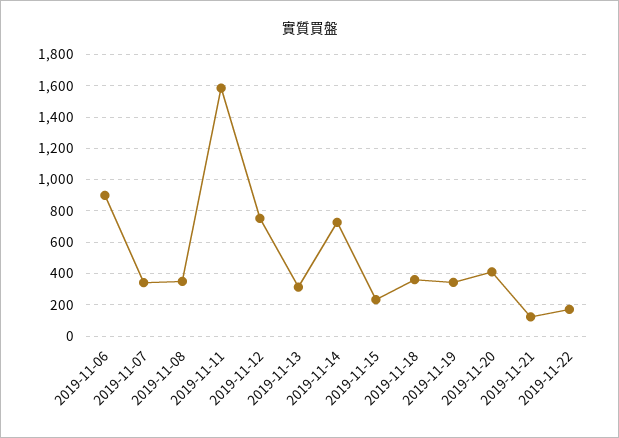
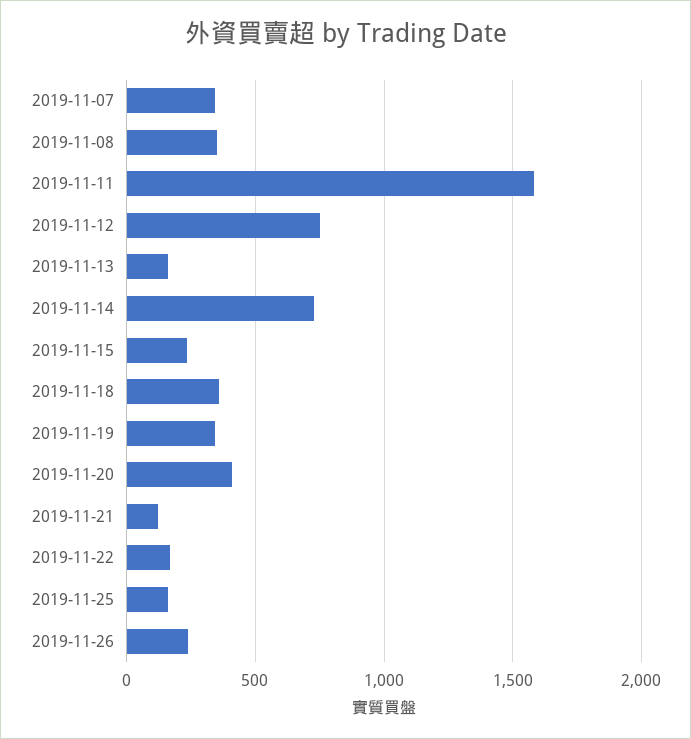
2019-11-06: 900 -> none
2019-11-13: 300 -> 150
2019-11-25: none -> 150
2019-11-26: none -> 250

